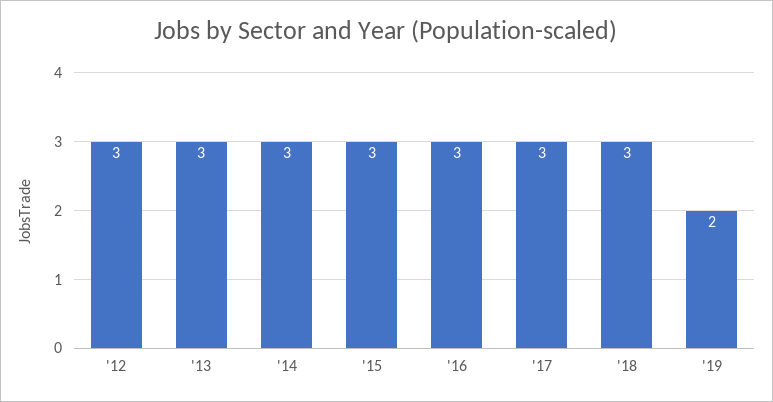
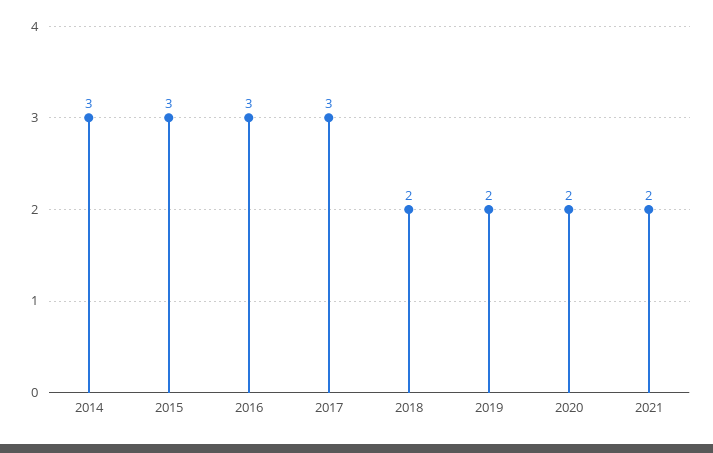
'12: 3 -> none
'13: 3 -> none
'18: 3 -> 2
2020: none -> 2
2021: none -> 2

